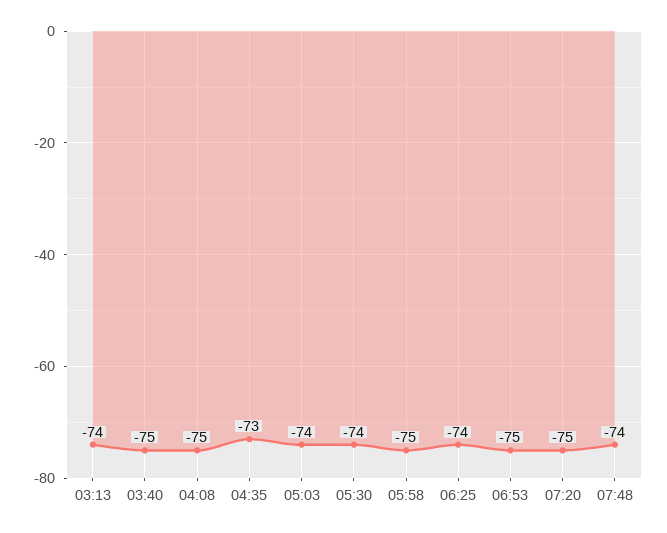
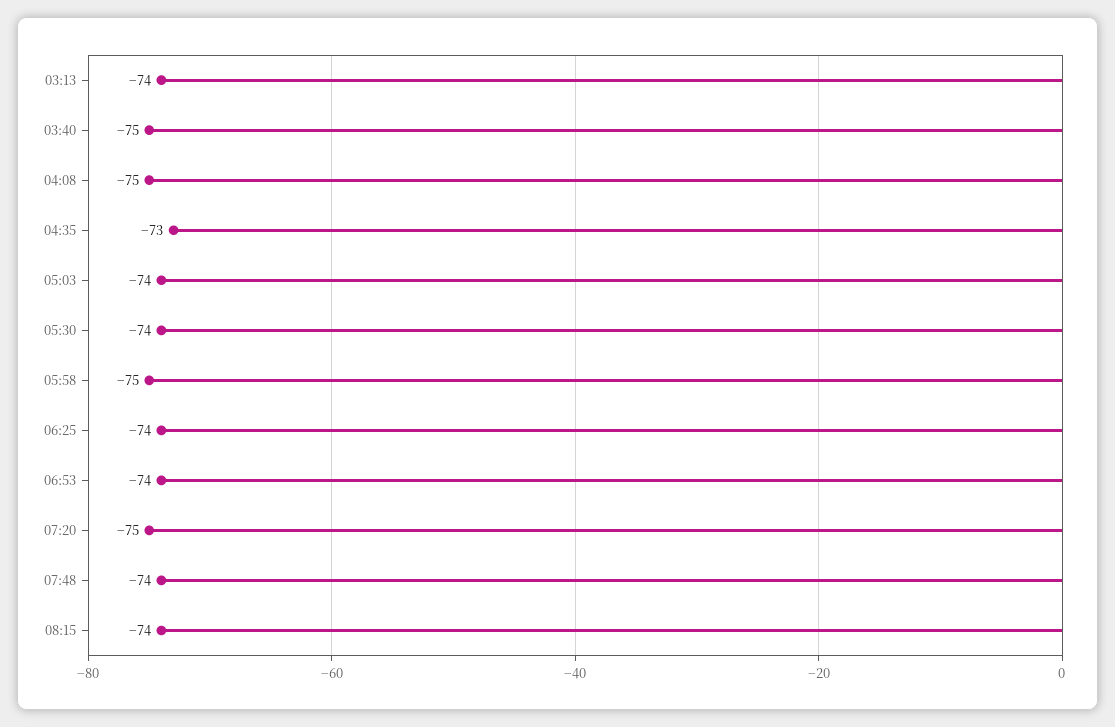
06:53: -75 -> -74
08:15: none -> -74

